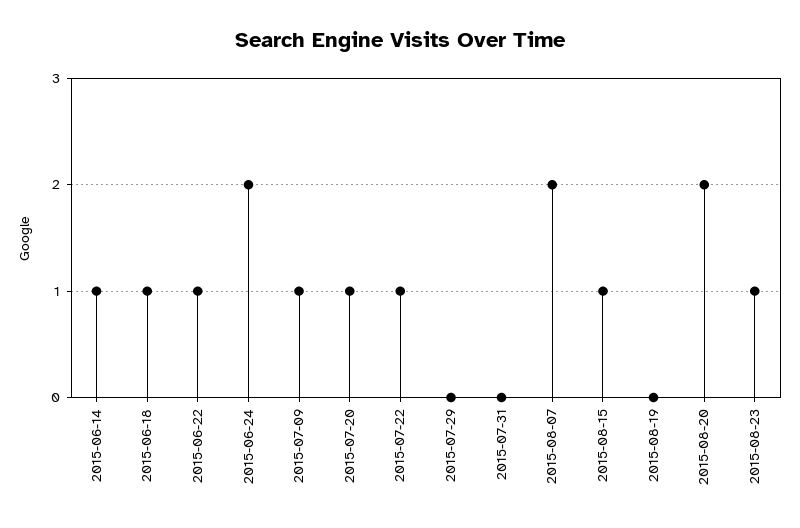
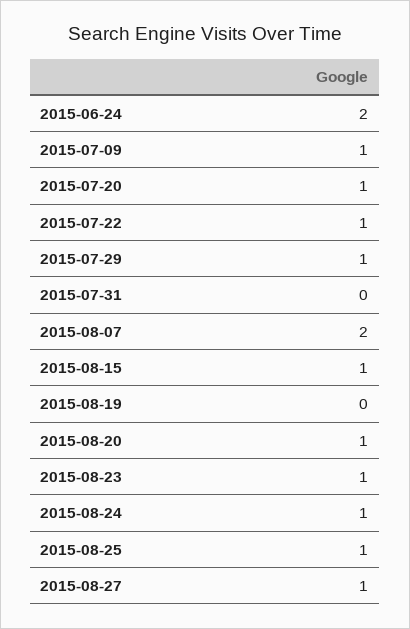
2015-06-14: 1 -> none
2015-06-18: 1 -> none
2015-06-22: 1 -> none
2015-07-29: 0 -> 1
2015-08-20: 2 -> 1
2015-08-24: none -> 1
2015-08-25: none -> 1
2015-08-27: none -> 1

